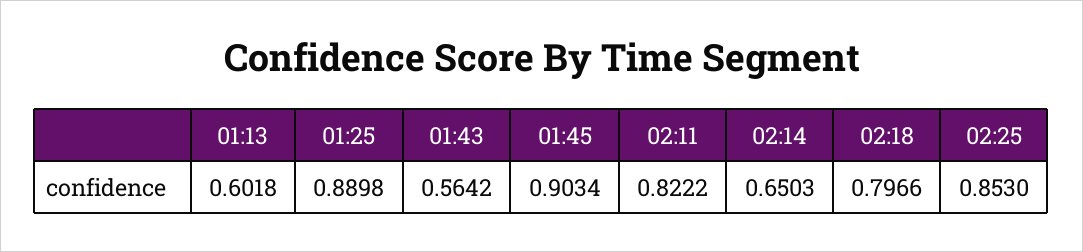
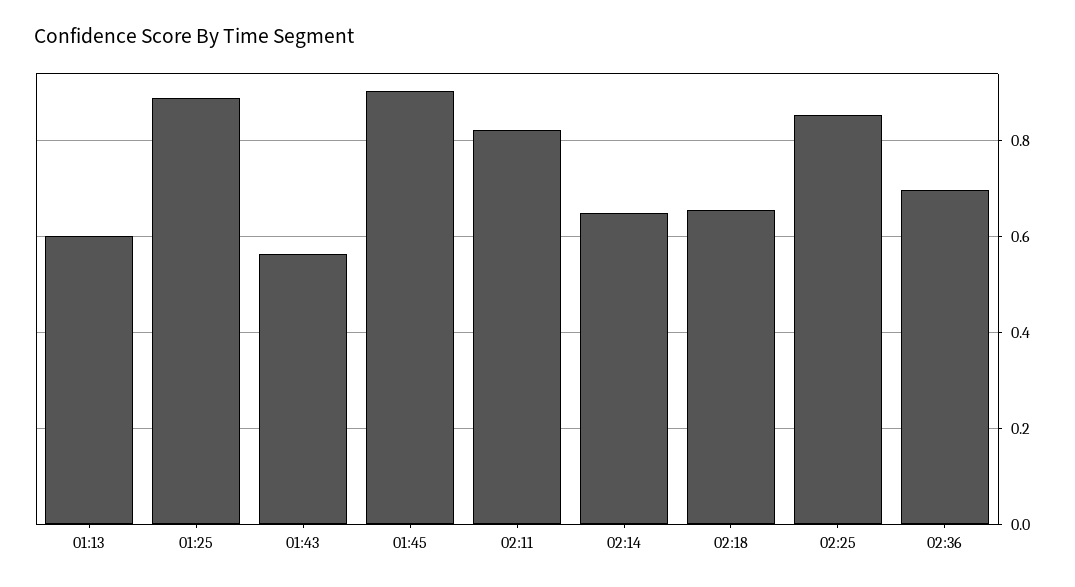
02:18: 0.7966 -> 0.66
02:36: none -> 0.7

